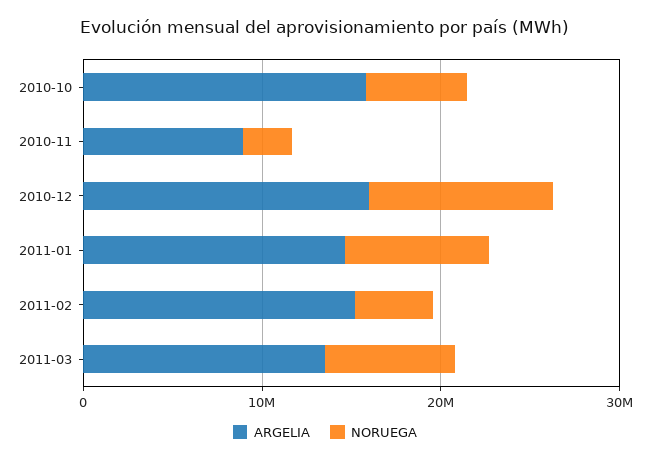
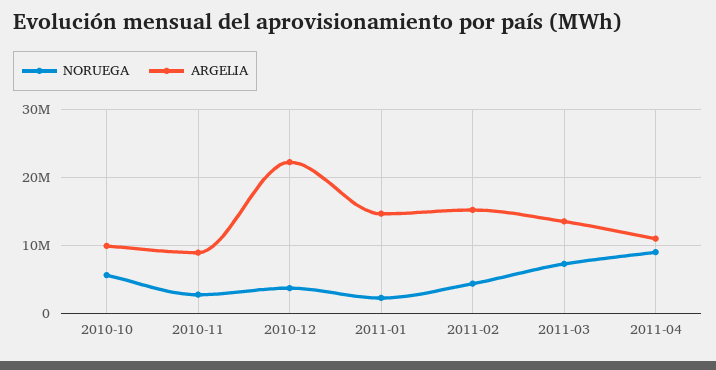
ARGELIA, 2010-10: 16000000 -> 10000000
ARGELIA, 2010-12: 16000000 -> 22000000
NORUEGA, 2010-12: 10000000 -> 4000000
NORUEGA, 2011-01: 8000000 -> 2000000
NORUEGA, 2011-04: none -> 9000000
ARGELIA, 2011-04: none -> 11000000

